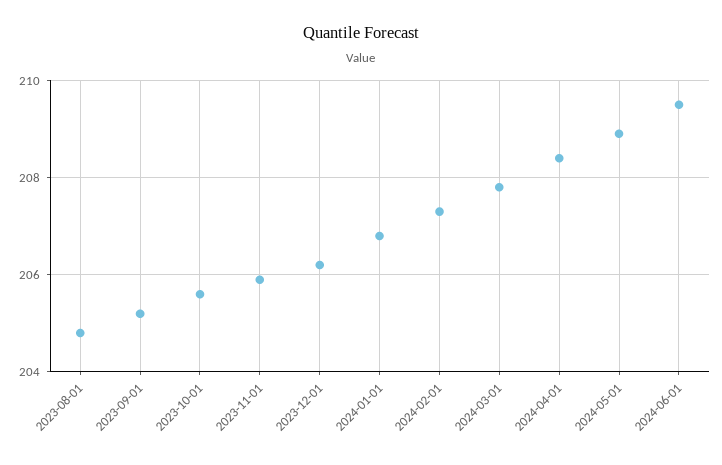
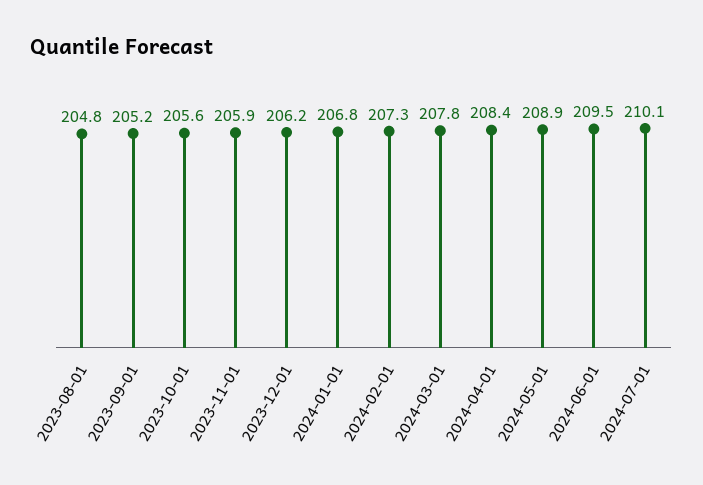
2024-07-01: none -> 210.1

